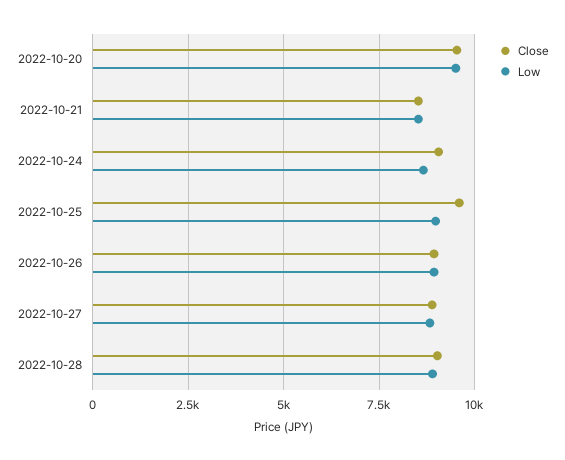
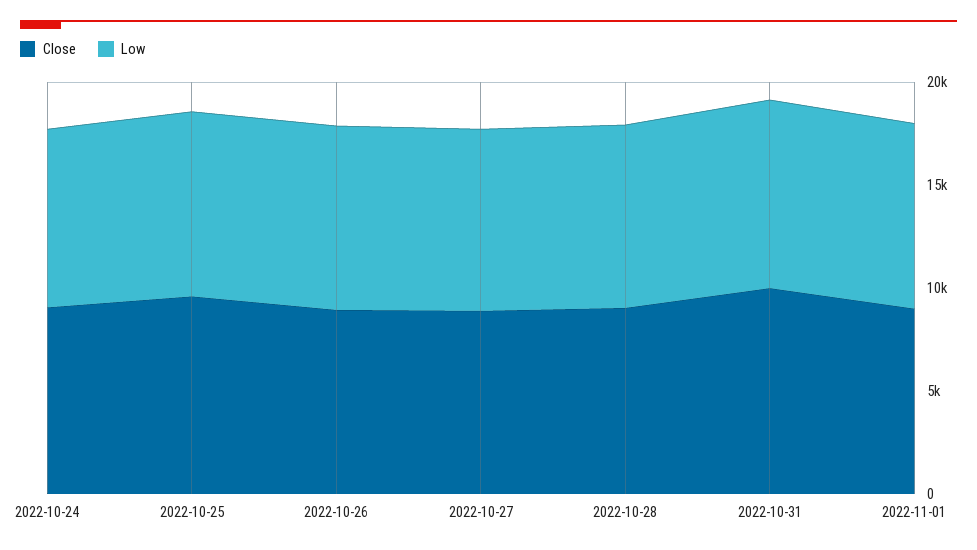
Close, 2022-10-20: 9500 -> none
Low, 2022-10-20: 9500 -> none
Close, 2022-10-21: 8500 -> none
Low, 2022-10-21: 8500 -> none
Close, 2022-10-31: none -> 10000
Low, 2022-10-31: none -> 9000
Close, 2022-11-01: none -> 9000
Low, 2022-11-01: none -> 9000

